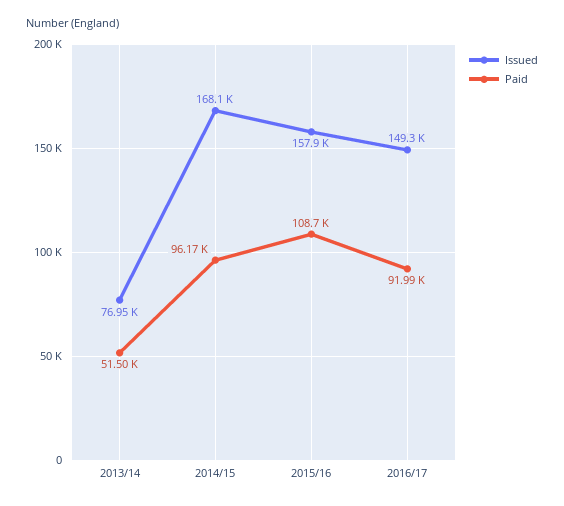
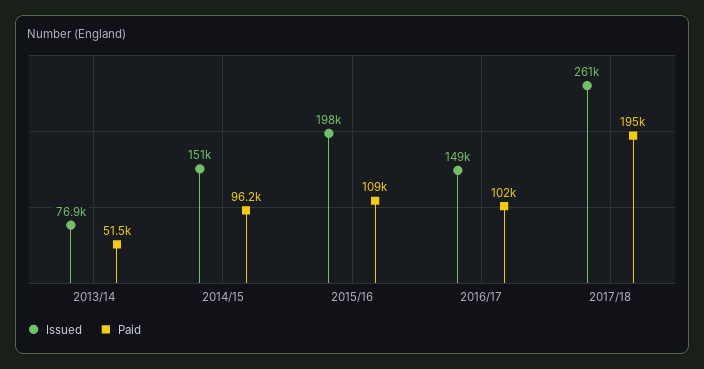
Issued, 2014/15: 168100 -> 151000
Issued, 2015/16: 157900 -> 198000
Paid, 2016/17: 91990 -> 102000
Issued, 2017/18: none -> 261000
Paid, 2017/18: none -> 195000

